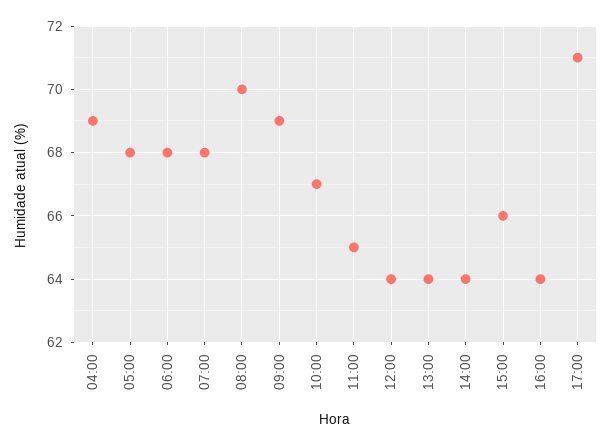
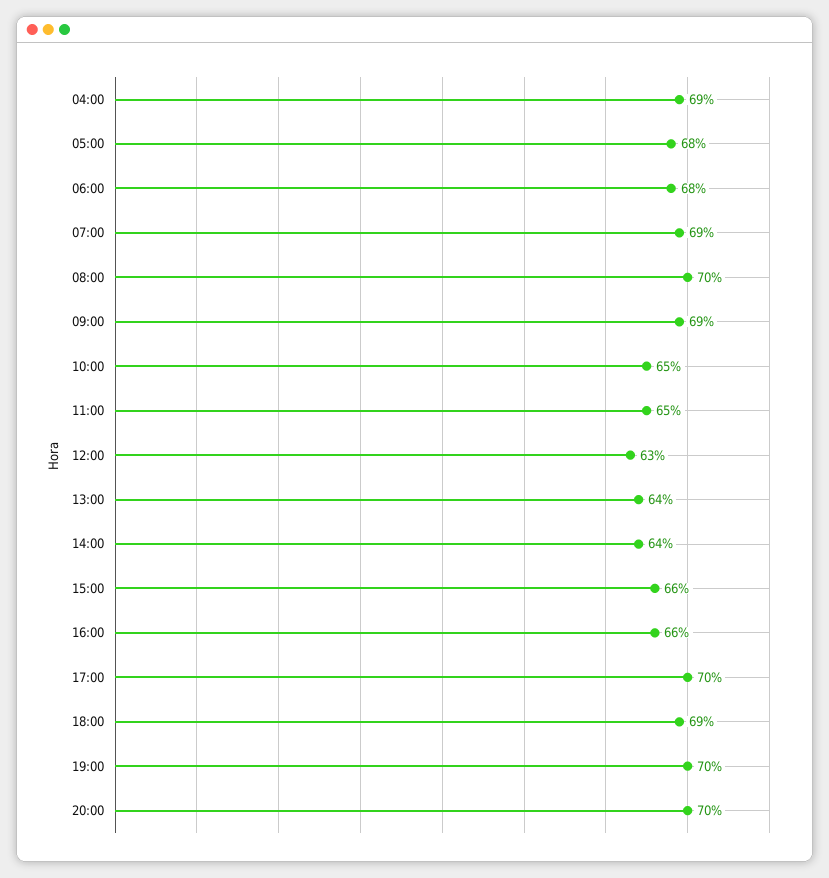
07:00: 68 -> 69
10:00: 67 -> 65
12:00: 64 -> 63
16:00: 64 -> 66
17:00: 71 -> 70
18:00: none -> 69
19:00: none -> 70
20:00: none -> 70

